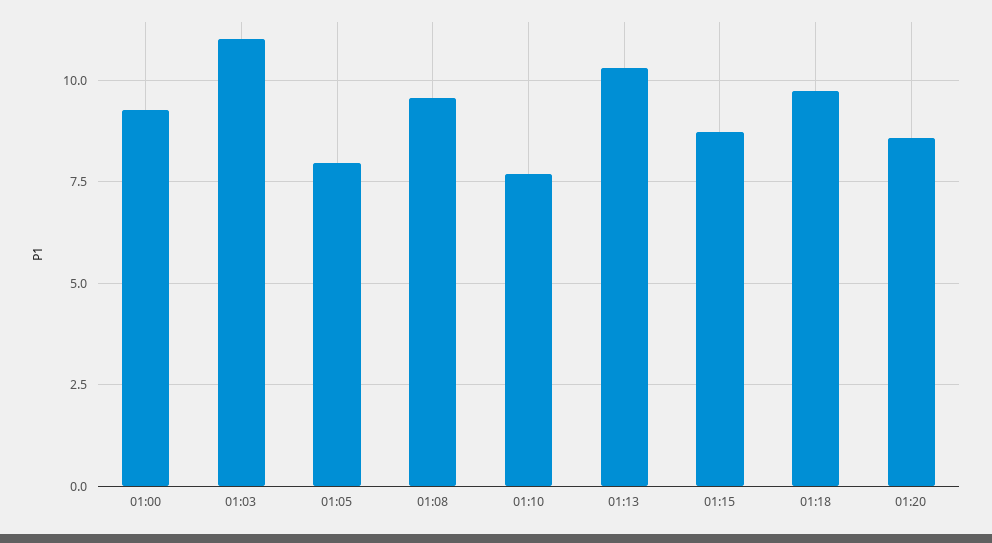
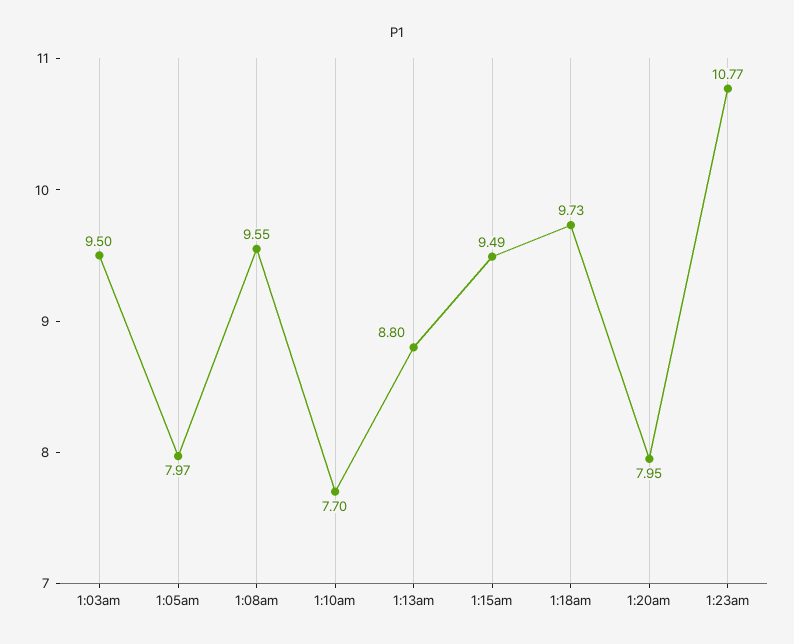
01:00: 9.25 -> none
01:03: 11 -> 9.5
01:13: 10.25 -> 8.8
01:15: 8.75 -> 9.49
01:20: 8.5 -> 7.95
1:23am: none -> 10.77

